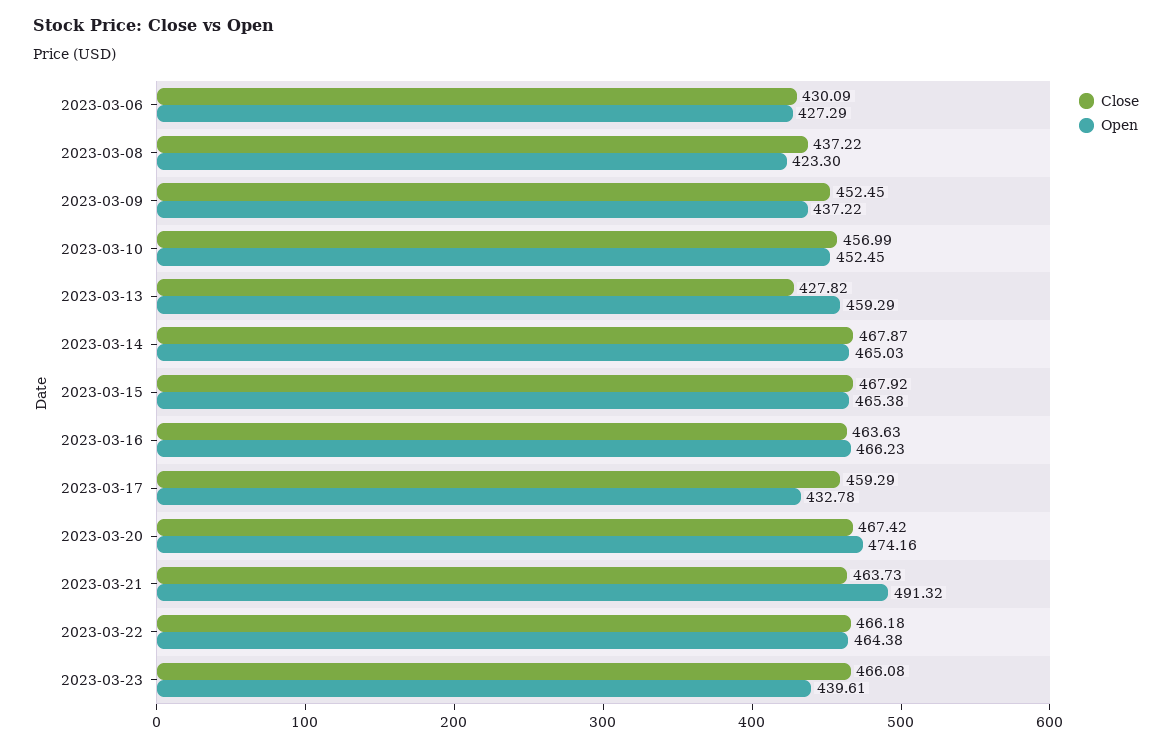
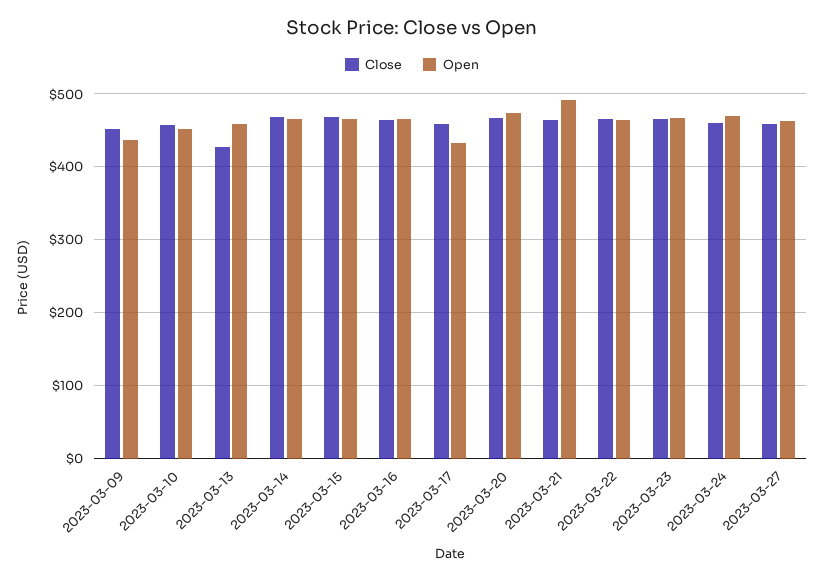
Close, 2023-03-06: 430.09 -> none
Open, 2023-03-06: 427.29 -> none
Close, 2023-03-08: 437.22 -> none
Open, 2023-03-08: 423.3 -> none
Open, 2023-03-23: 439.61 -> 470
Close, 2023-03-24: none -> 460
Open, 2023-03-24: none -> 470
Close, 2023-03-27: none -> 460
Open, 2023-03-27: none -> 460

